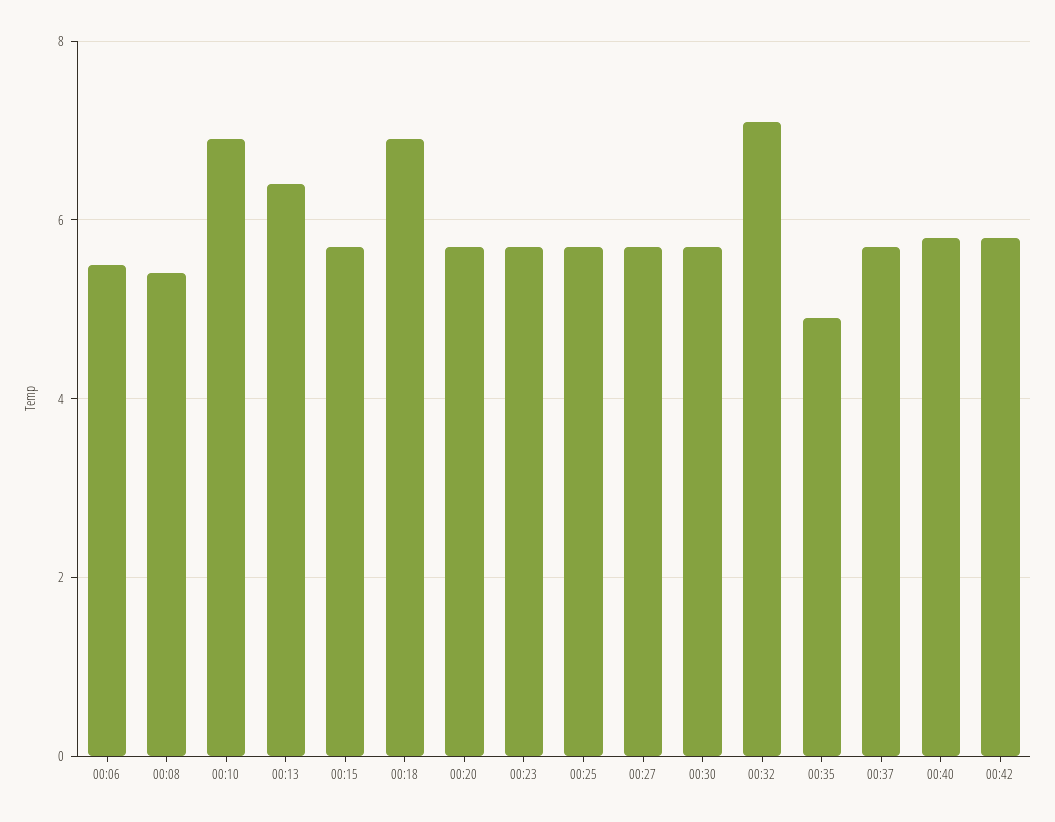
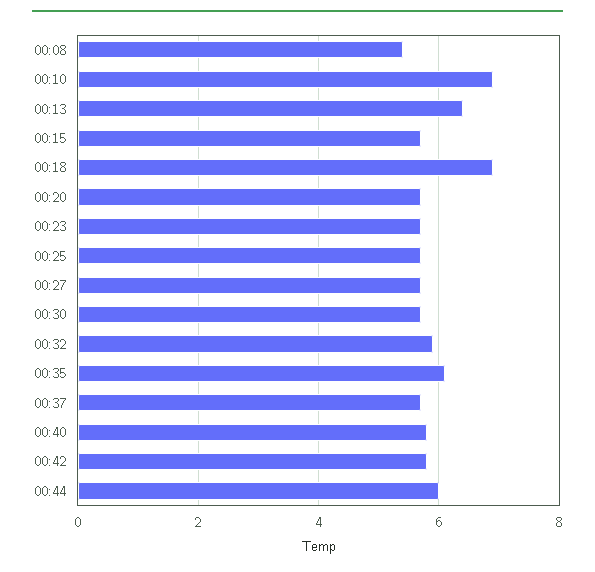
00:06: 5.5 -> none
00:32: 7 -> 6
00:35: 5 -> 6
00:44: none -> 6

